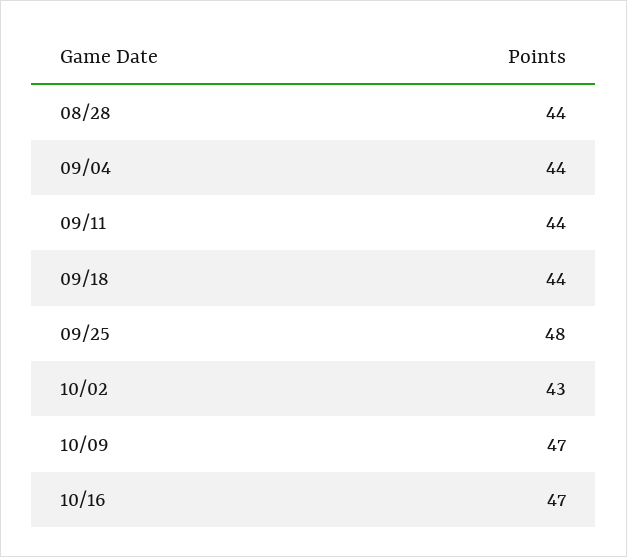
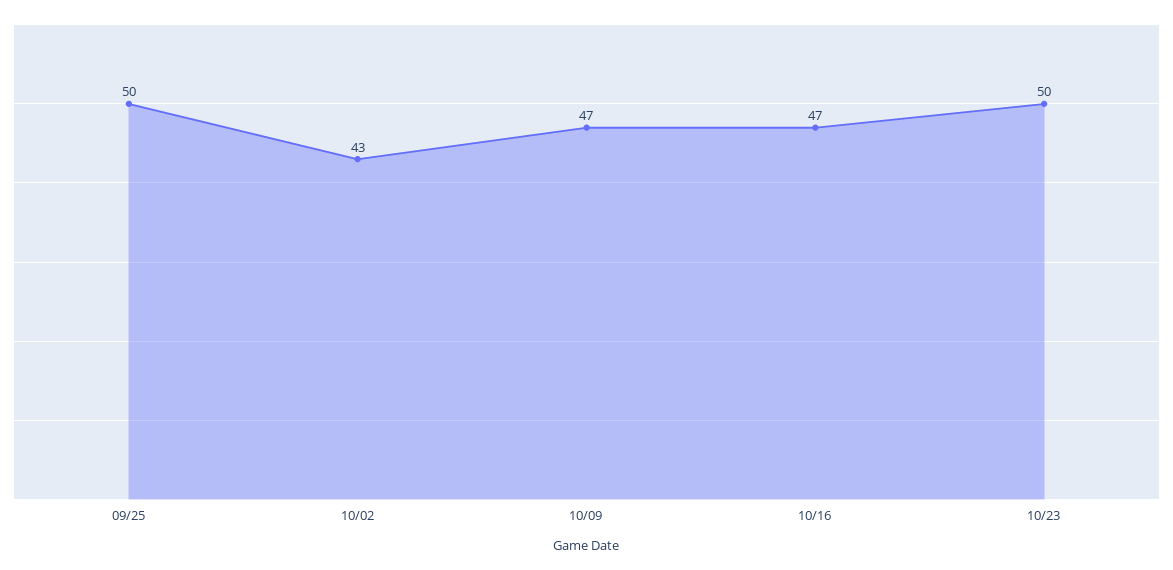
08/28: 44 -> none
09/04: 44 -> none
09/11: 44 -> none
09/18: 44 -> none
09/25: 48 -> 50
10/23: none -> 50

